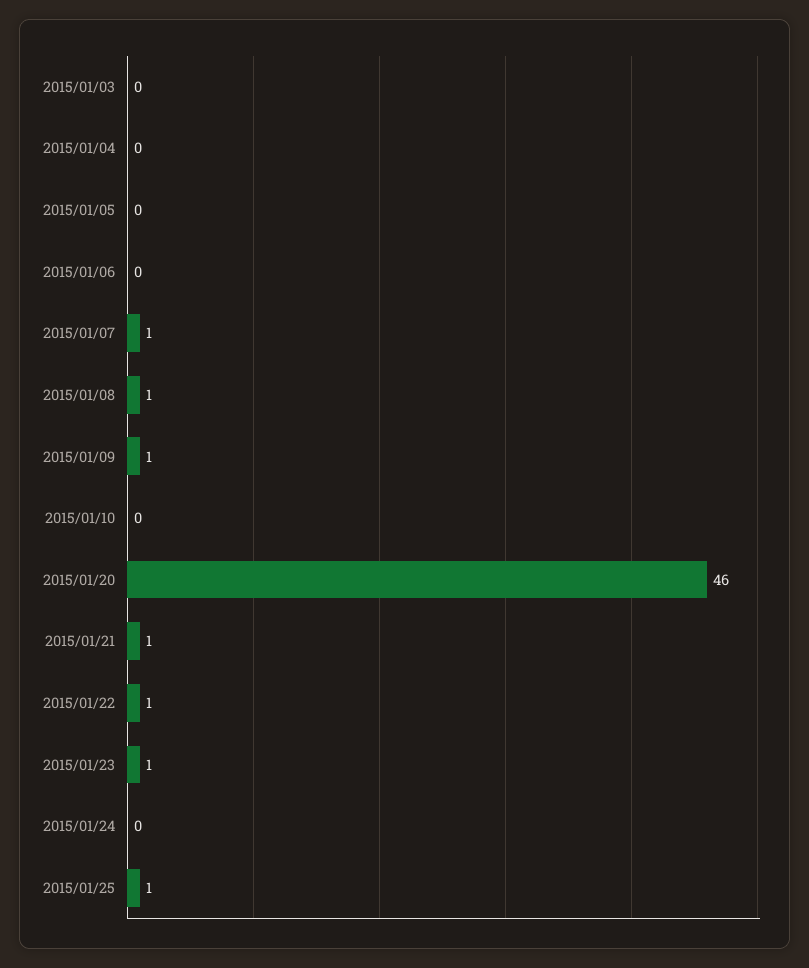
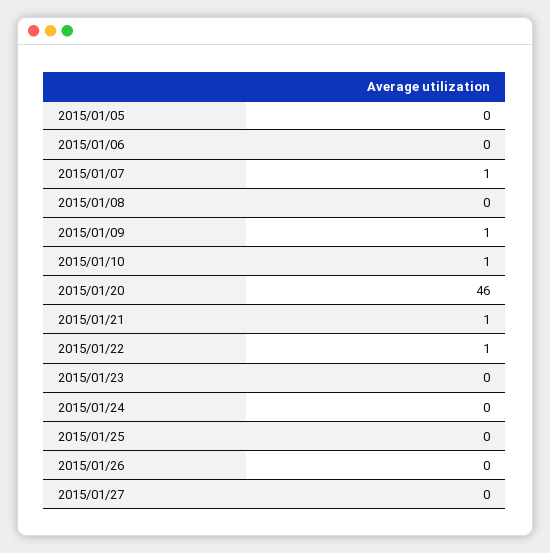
2015/01/03: 0 -> none
2015/01/04: 0 -> none
2015/01/08: 1 -> 0
2015/01/10: 0 -> 1
2015/01/23: 1 -> 0
2015/01/25: 1 -> 0
2015/01/26: none -> 0
2015/01/27: none -> 0

